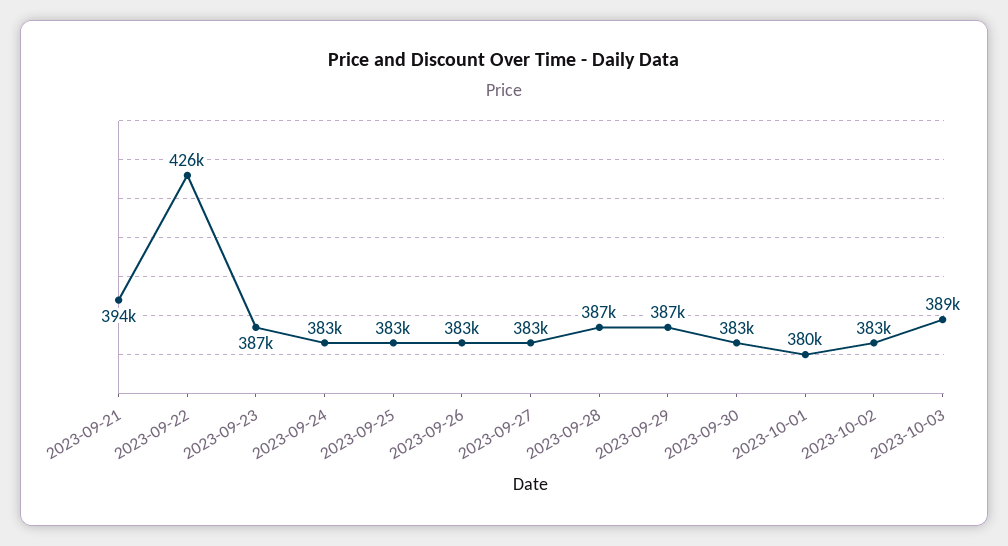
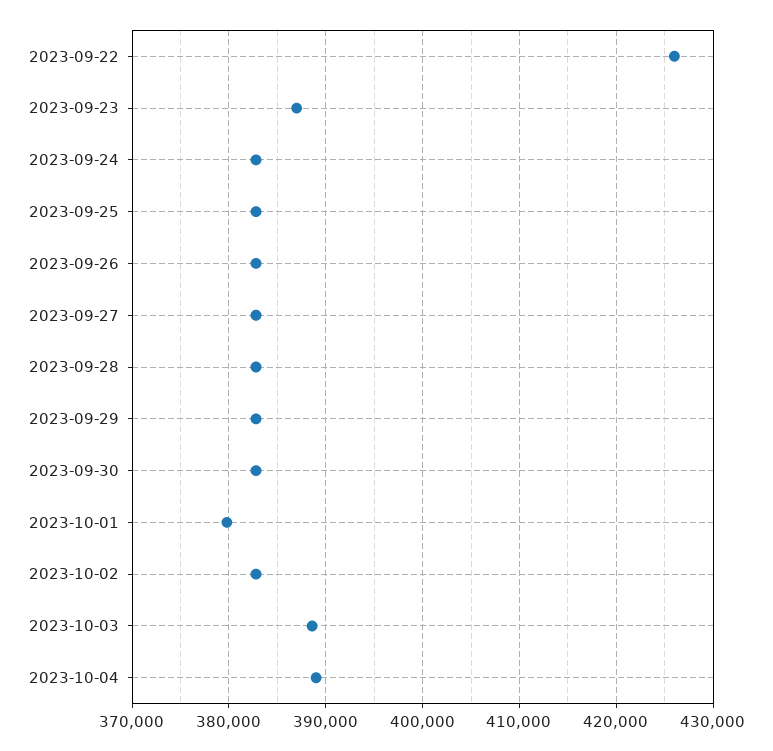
2023-09-21: 394000 -> none
2023-09-28: 387000 -> 383000
2023-09-29: 387000 -> 383000
2023-10-04: none -> 389000

